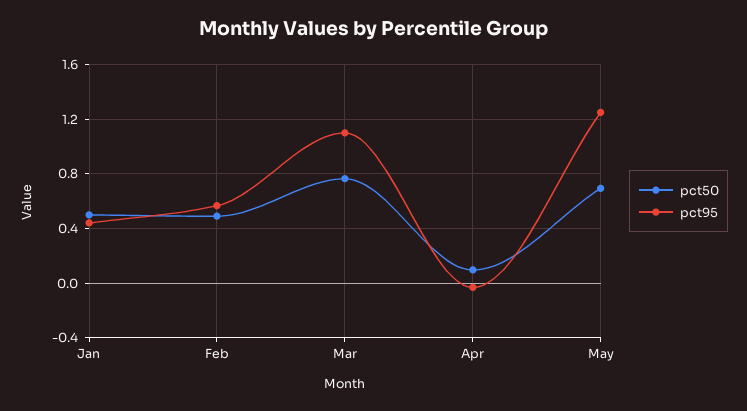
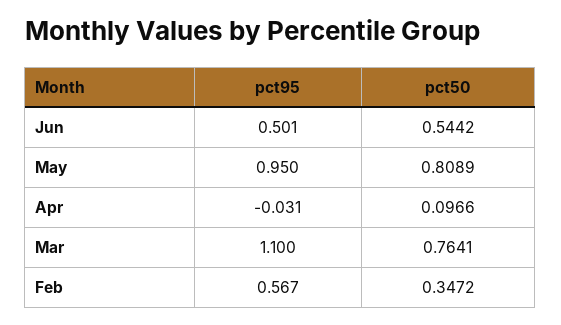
pct50, Jan: 0.5 -> none
pct95, Jan: 0.45 -> none
pct50, Feb: 0.5 -> 0.3472
pct50, May: 0.7 -> 0.8089
pct95, May: 1.25 -> 0.95
pct95, Jun: none -> 0.501
pct50, Jun: none -> 0.5442

